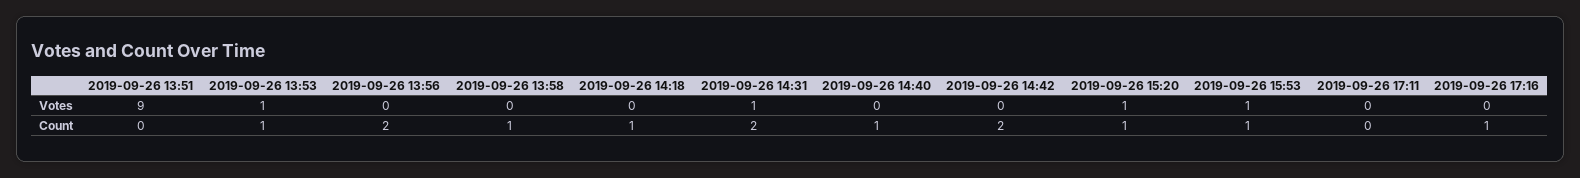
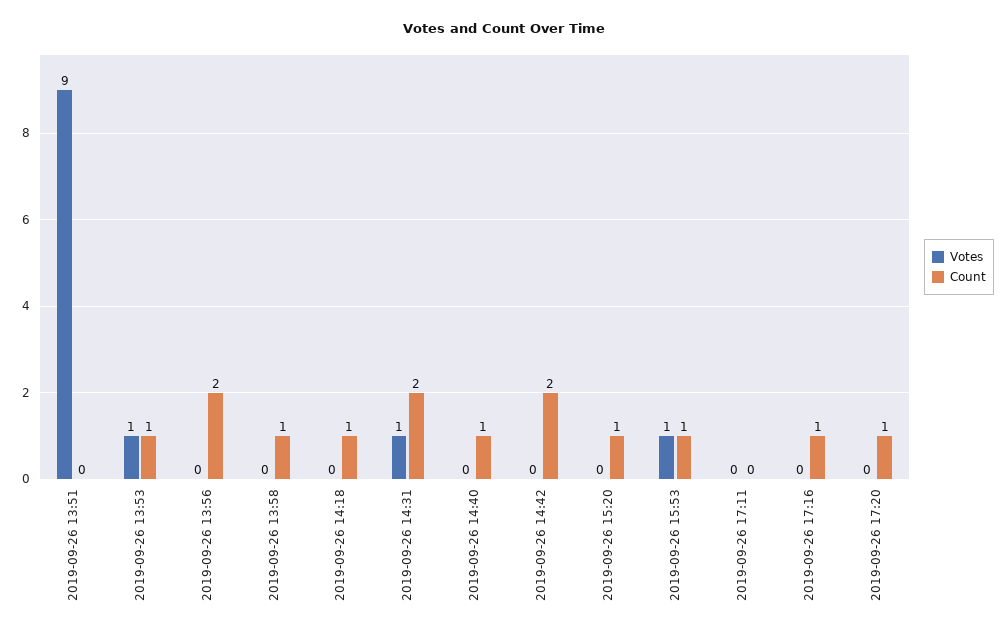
Votes, 2019-09-26 15:20: 1 -> 0
Votes, 2019-09-26 17:20: none -> 0
Count, 2019-09-26 17:20: none -> 1

